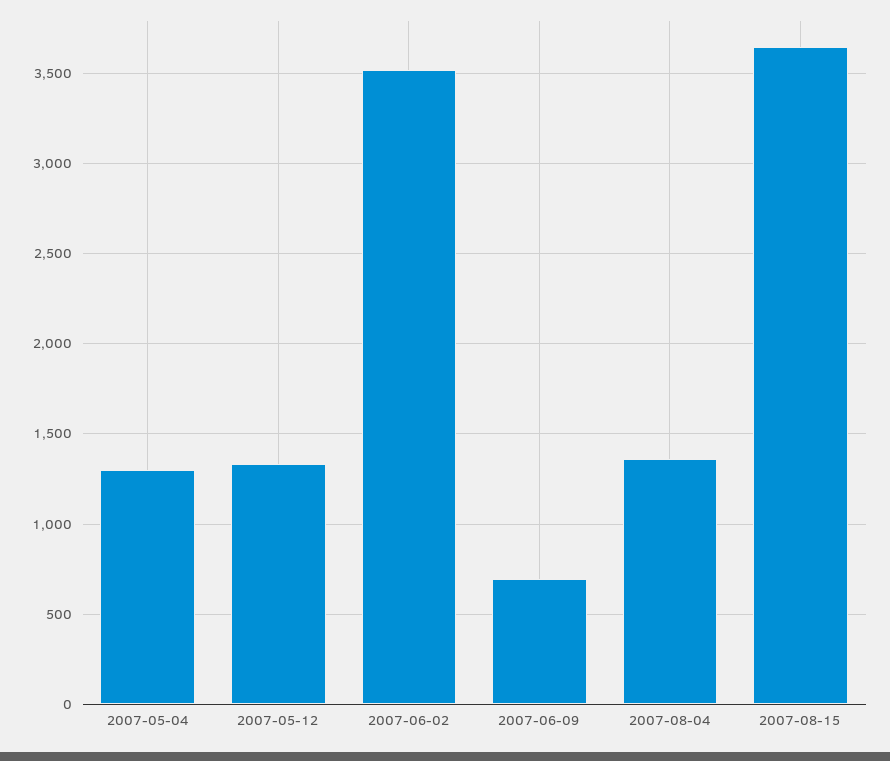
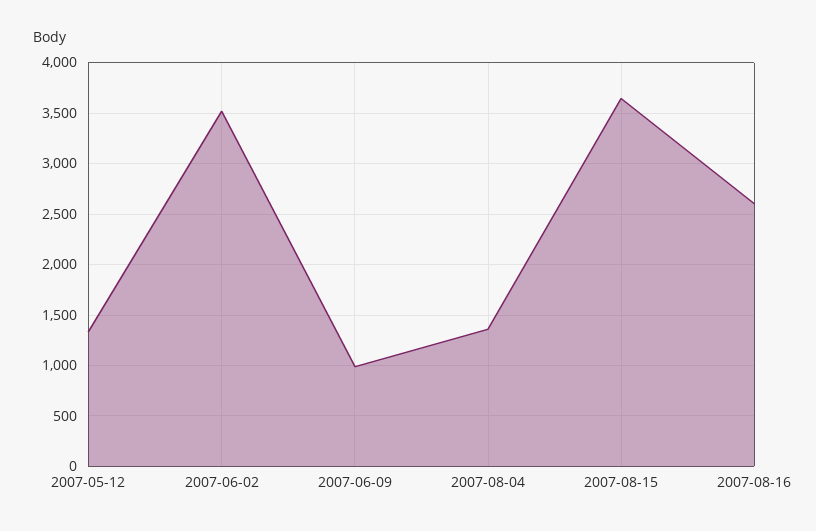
2007-05-04: 1300 -> none
2007-06-09: 700 -> 1000
2007-08-16: none -> 2600

